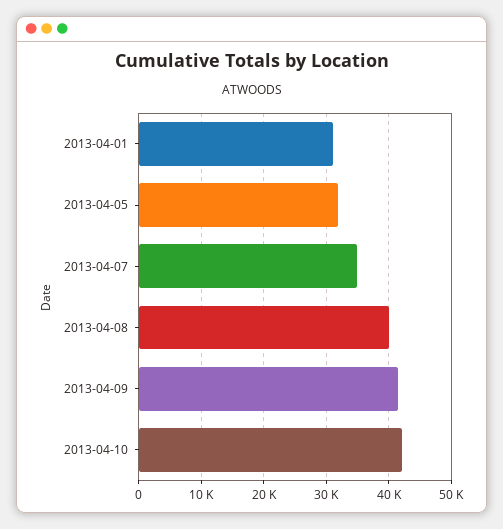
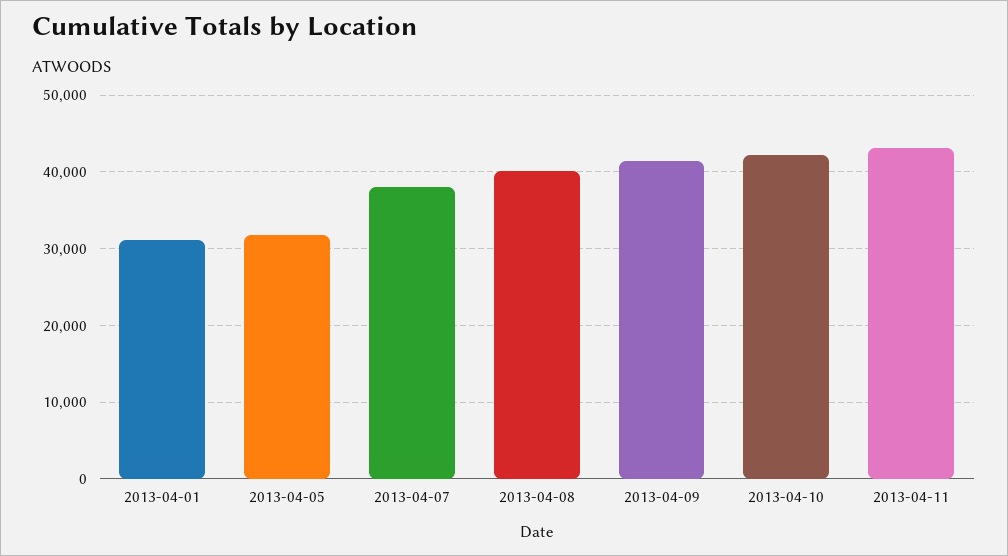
2013-04-07: 35000 -> 38000
2013-04-11: none -> 43000

